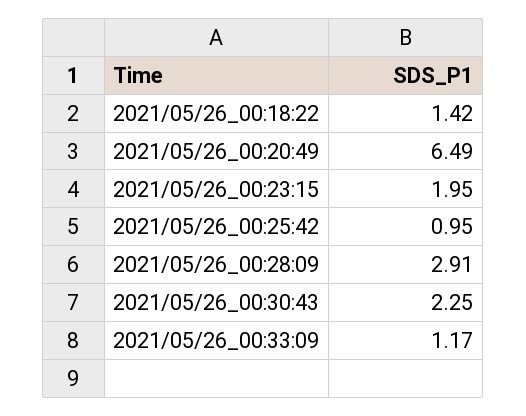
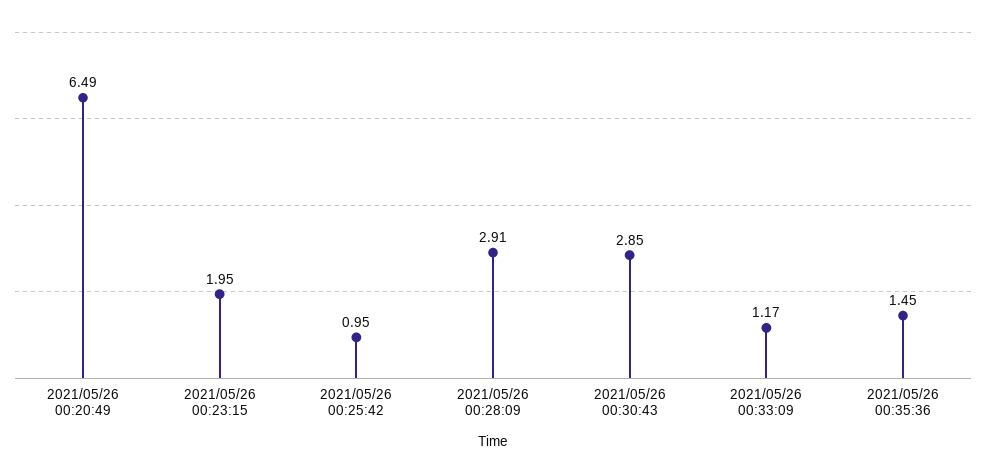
2021/05/26_00:18:22: 1.42 -> none
2021/05/26_00:30:43: 2.25 -> 2.85
2021/05/26 00:35:36: none -> 1.45

